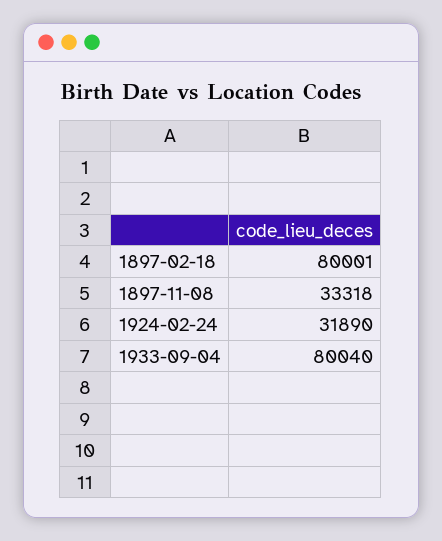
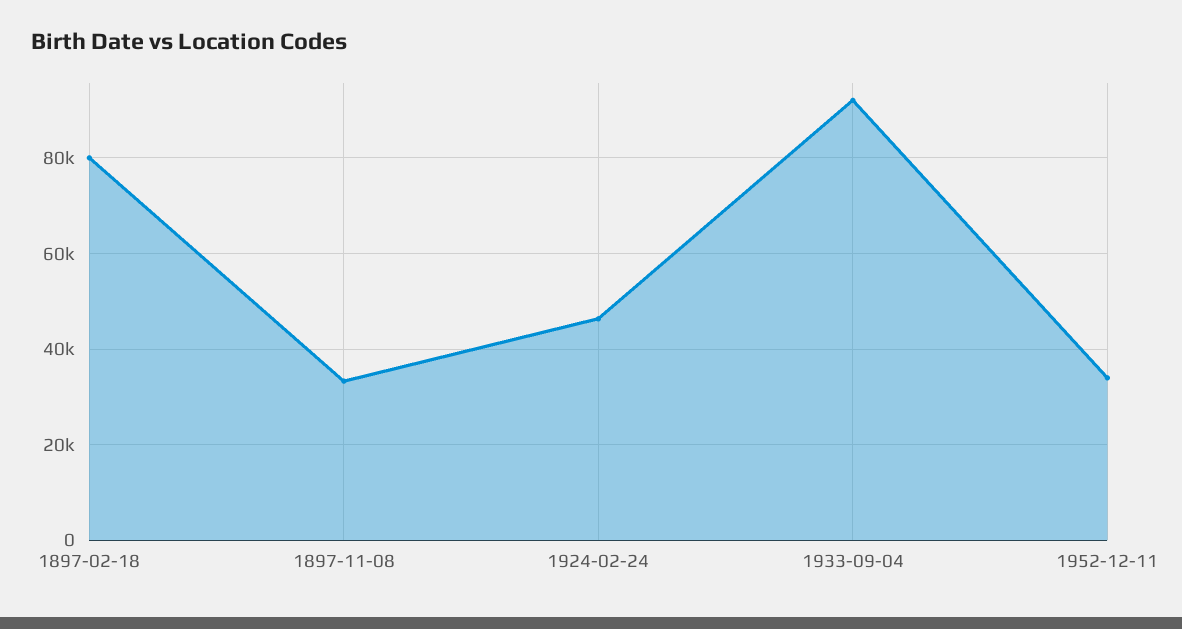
1924-02-24: 31890 -> 46000
1933-09-04: 80040 -> 92000
1952-12-11: none -> 34000

